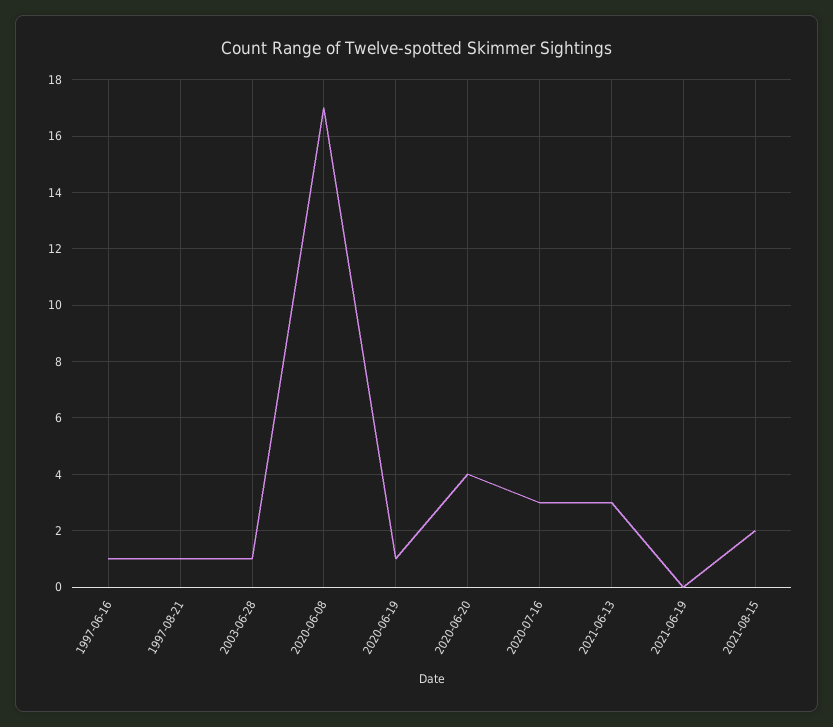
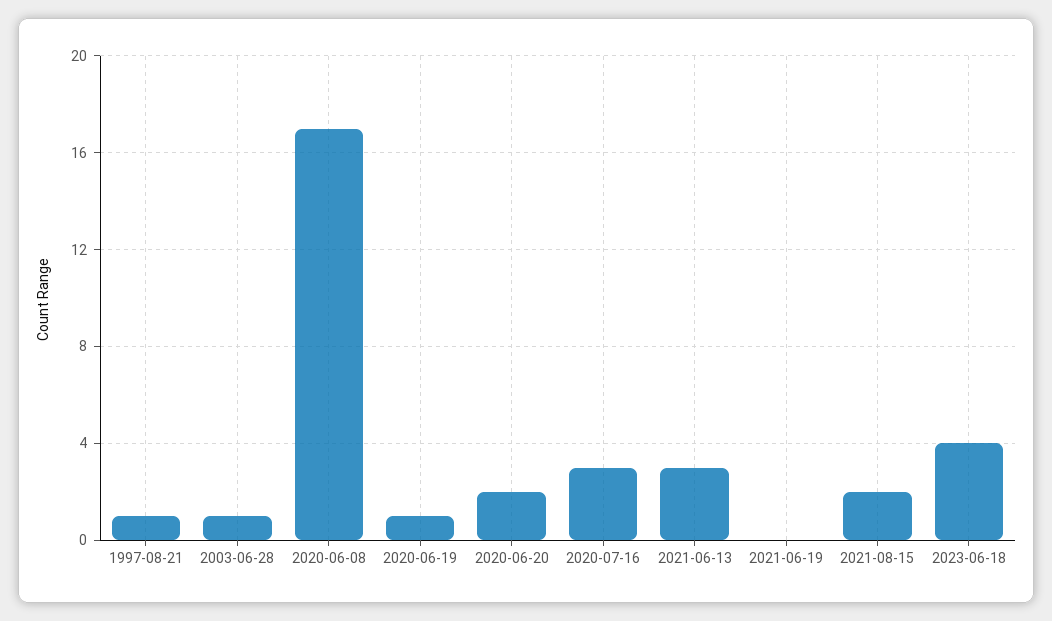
1997-06-16: 1 -> none
2020-06-20: 4 -> 2
2023-06-18: none -> 4

